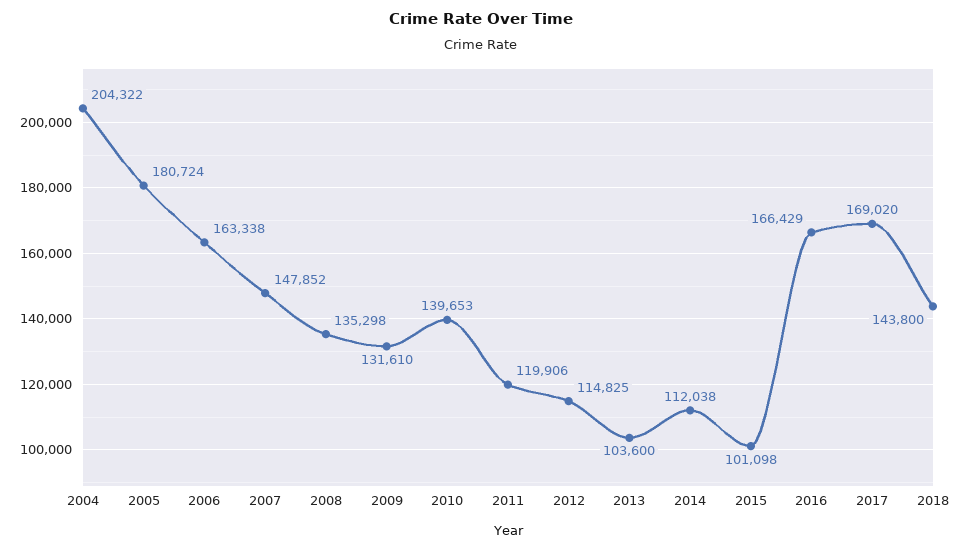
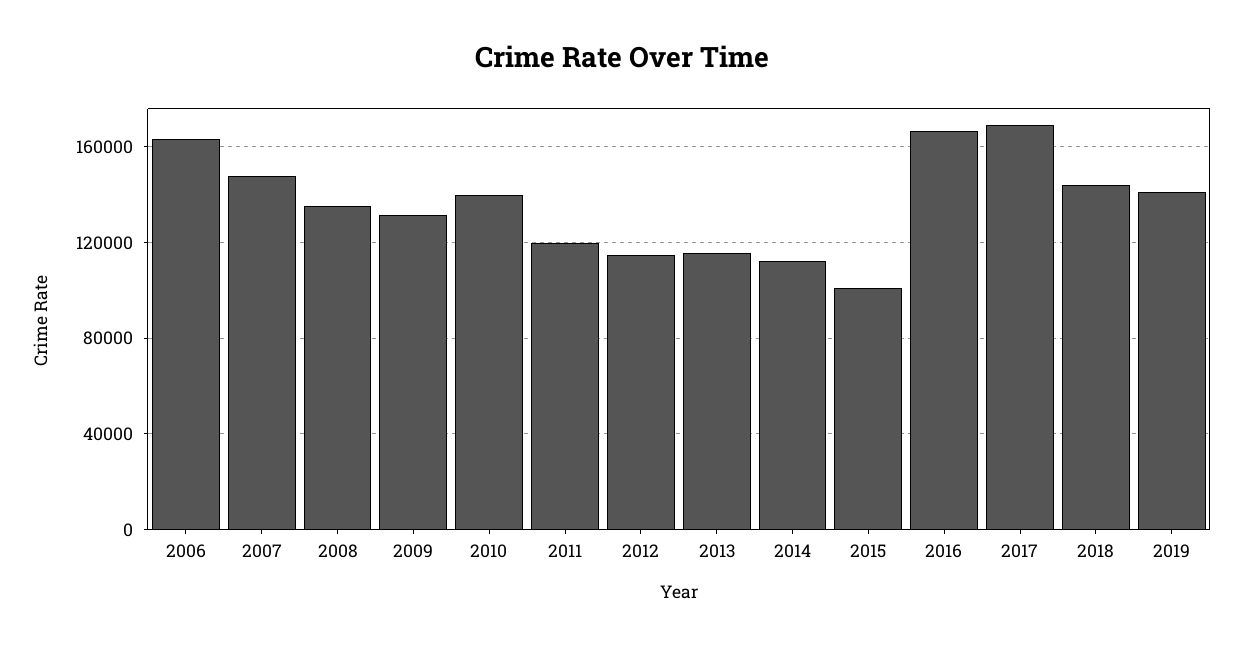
2004: 204322 -> none
2005: 180724 -> none
2013: 103600 -> 115000
2019: none -> 140000

